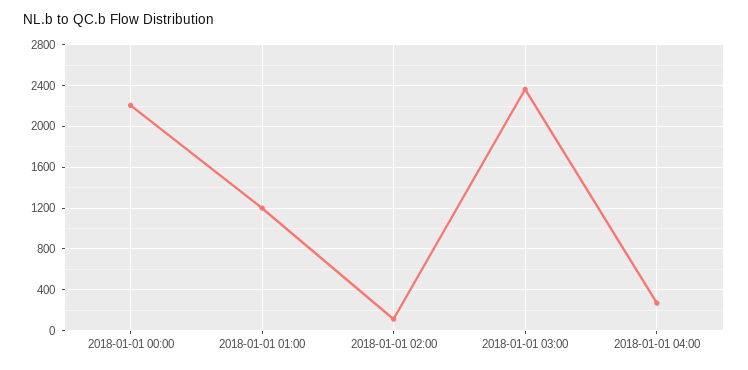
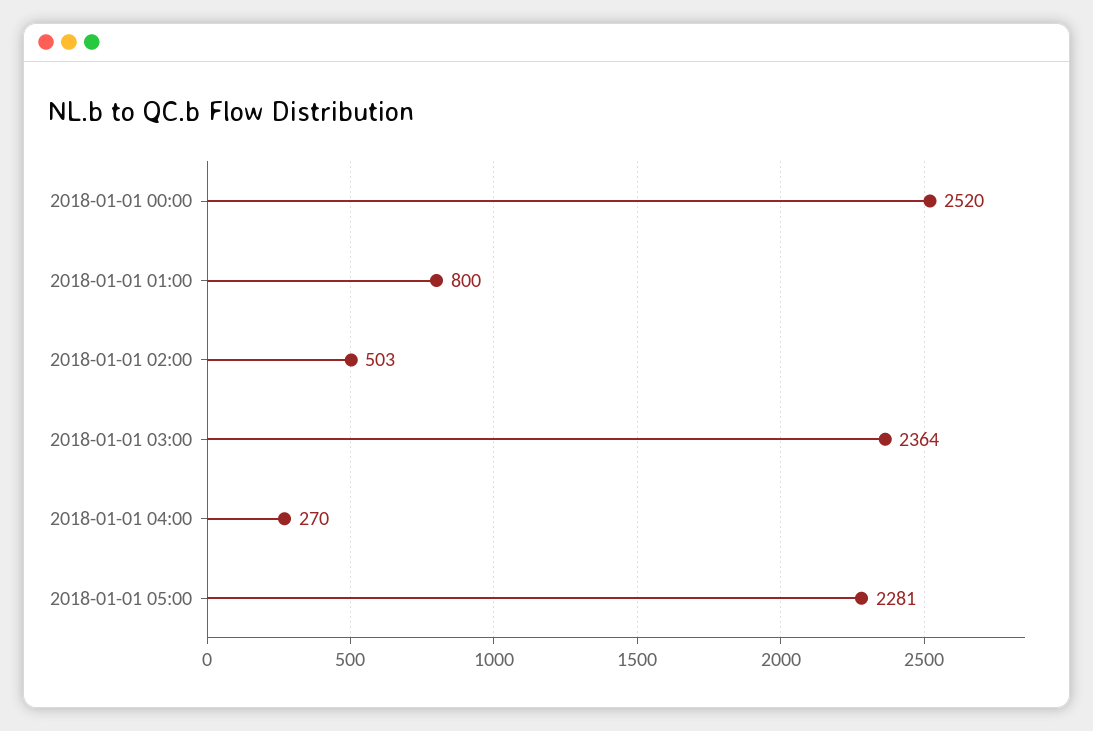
2018-01-01 00:00: 2200 -> 2520
2018-01-01 01:00: 1200 -> 800
2018-01-01 02:00: 100 -> 503
2018-01-01 05:00: none -> 2281

